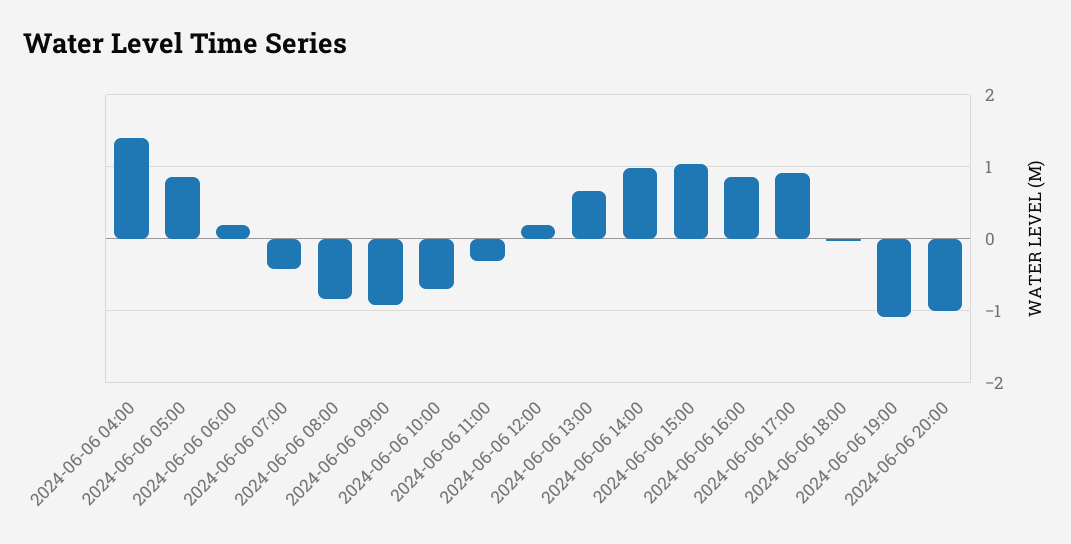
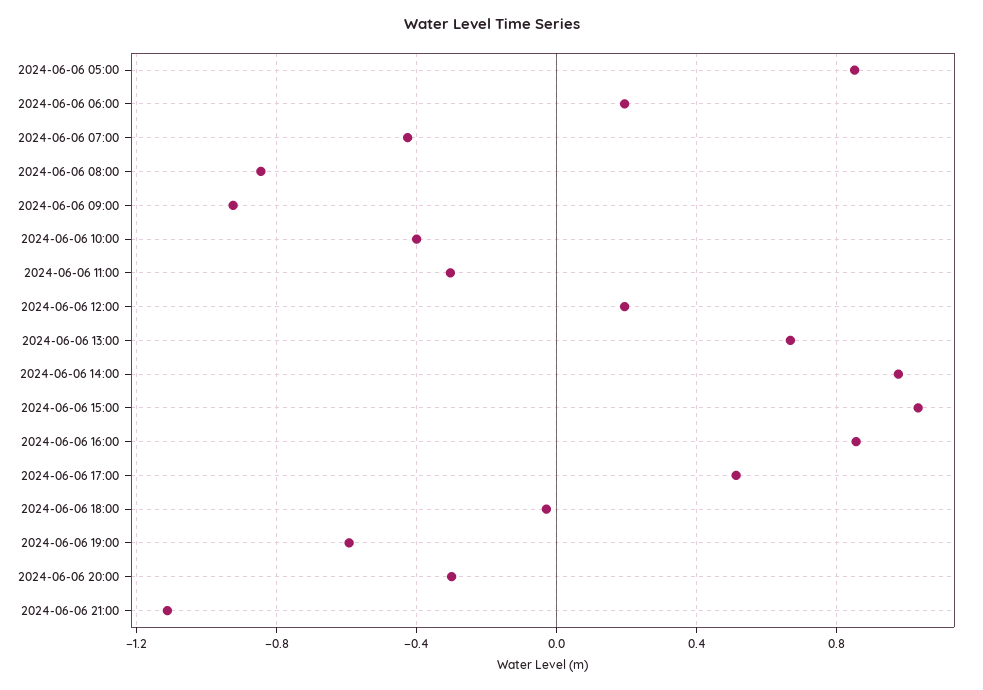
2024-06-06 04:00: 1.4 -> none
2024-06-06 10:00: -0.7 -> -0.4
2024-06-06 17:00: 0.9 -> 0.5
2024-06-06 19:00: -1.1 -> -0.6
2024-06-06 20:00: -1 -> -0.3
2024-06-06 21:00: none -> -1.1

